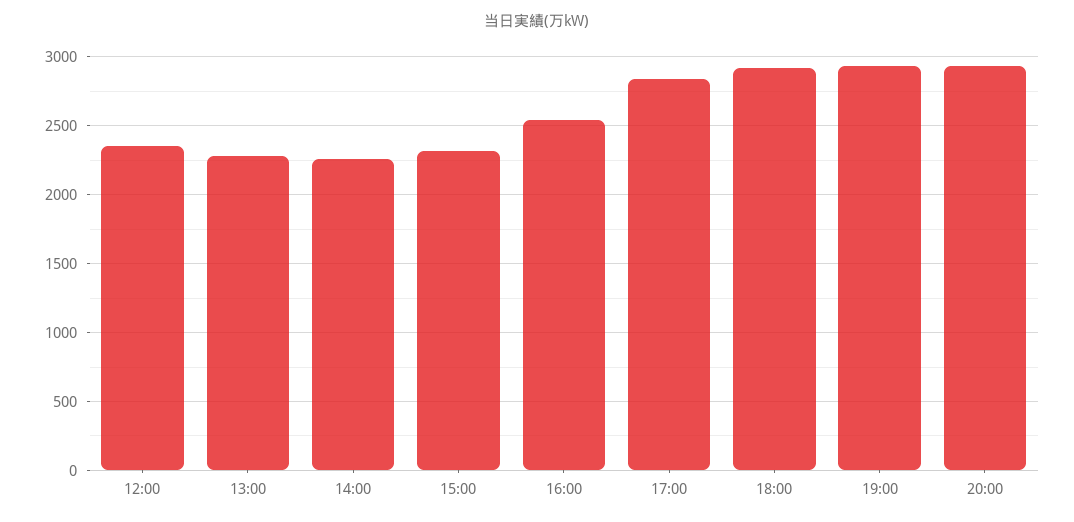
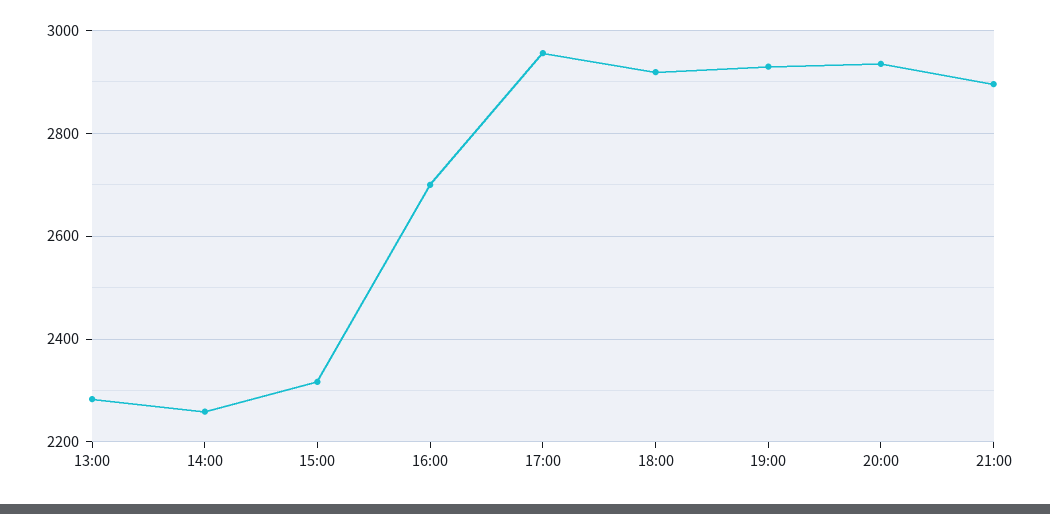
12:00: 2350 -> none
16:00: 2550 -> 2700
17:00: 2850 -> 2960
21:00: none -> 2900

